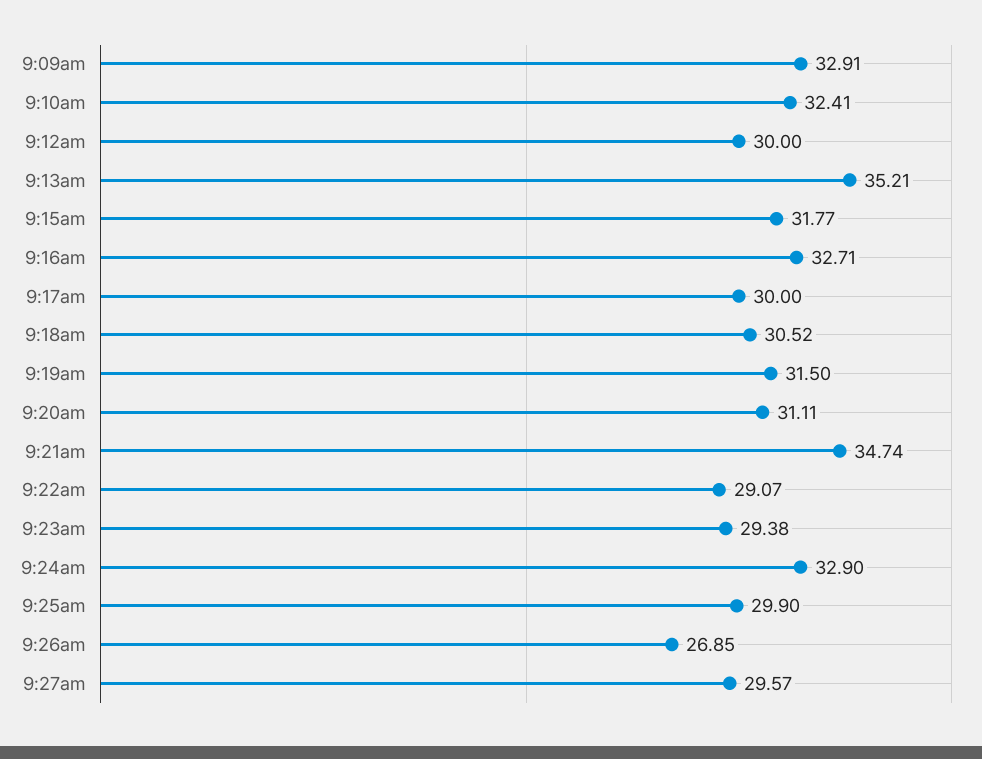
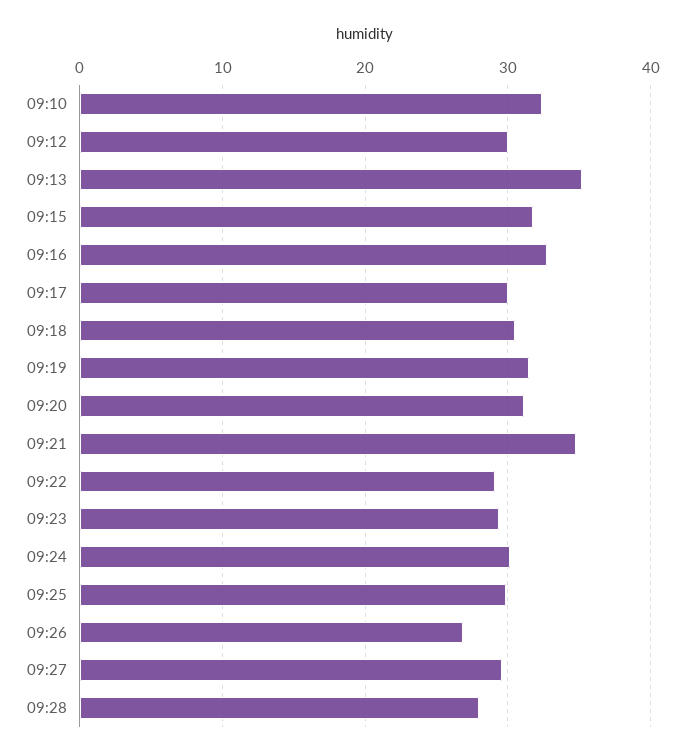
9:09am: 32.91 -> none
9:24am: 32.9 -> 30
09:28: none -> 28

